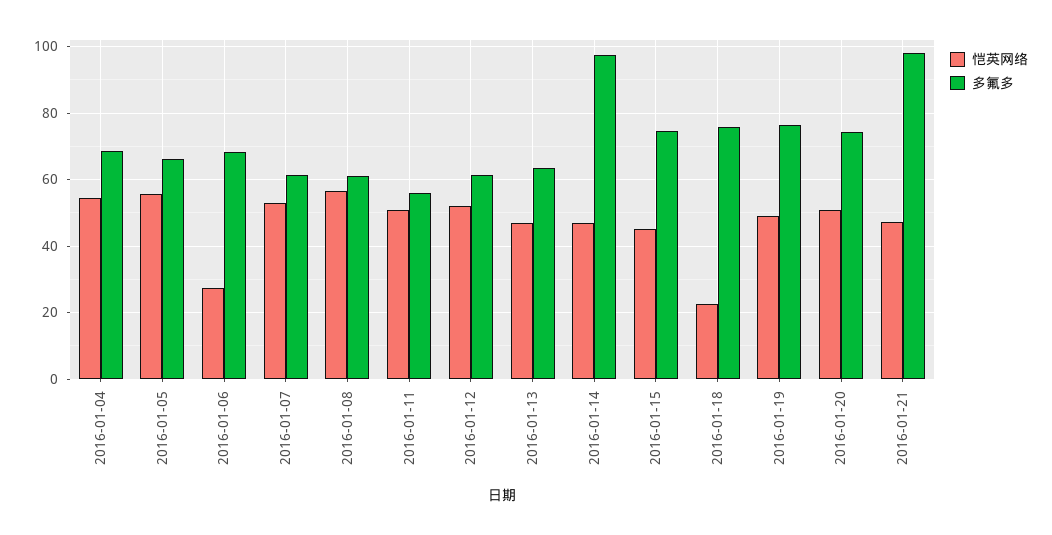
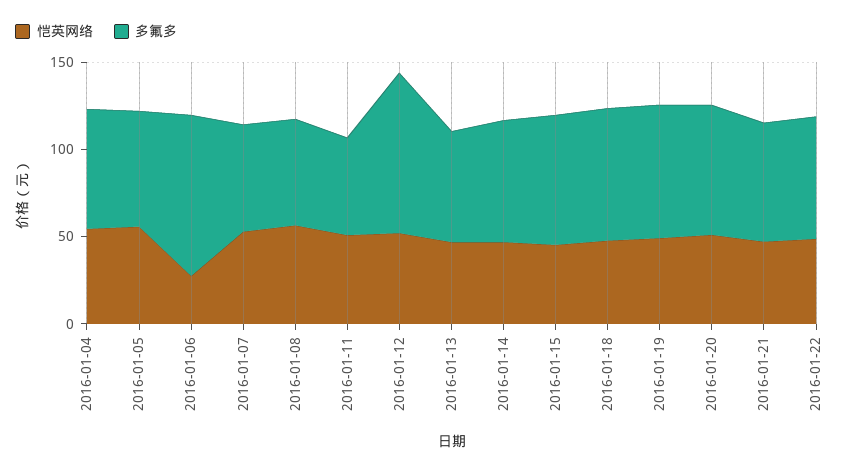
多氟多, 2016-01-06: 68 -> 90
多氟多, 2016-01-12: 62 -> 90
多氟多, 2016-01-14: 98 -> 70
恺英网络, 2016-01-18: 22 -> 50
多氟多, 2016-01-21: 98 -> 70
恺英网络, 2016-01-22: none -> 50
多氟多, 2016-01-22: none -> 70

